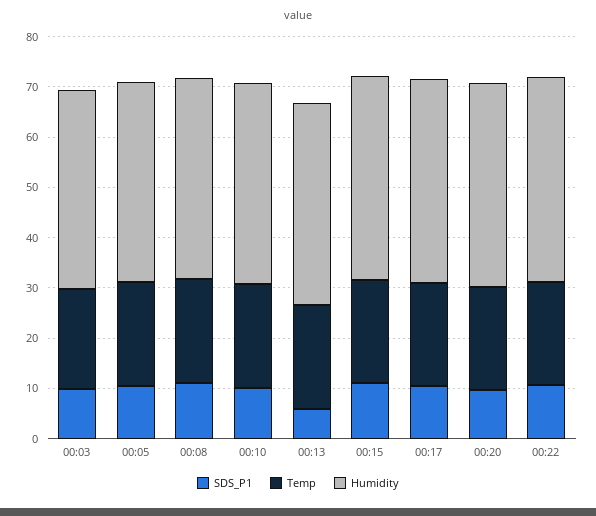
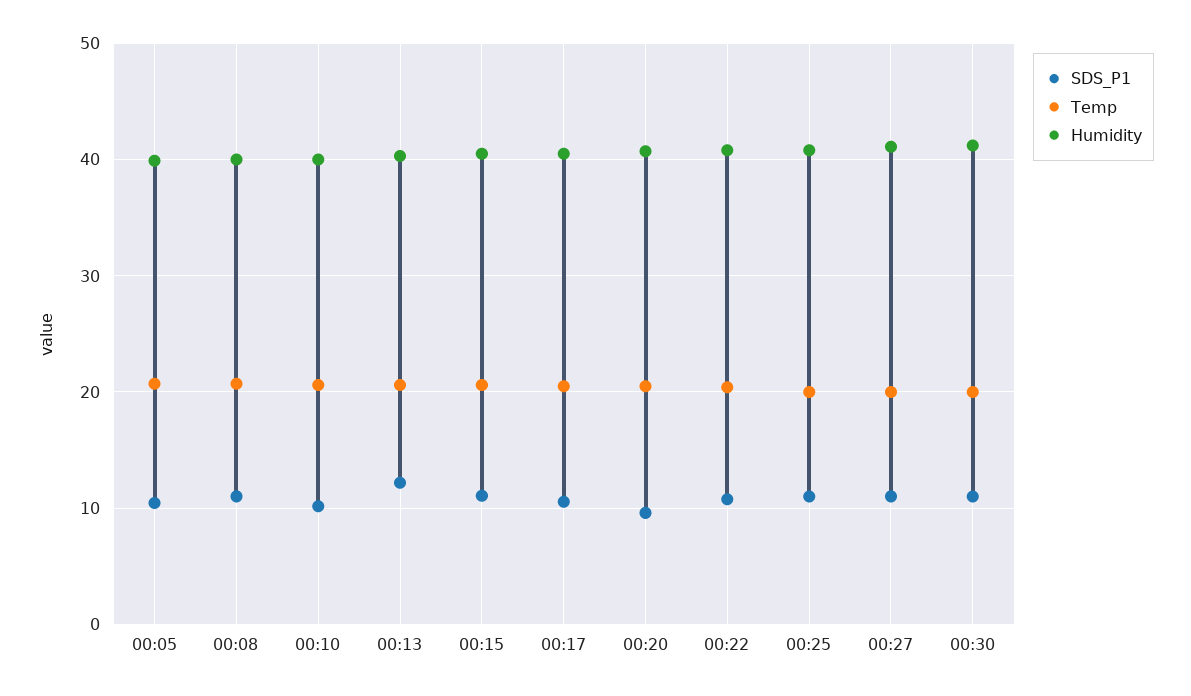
SDS_P1, 00:03: 10 -> none
Temp, 00:03: 20 -> none
Humidity, 00:03: 40 -> none
SDS_P1, 00:13: 6 -> 12
SDS_P1, 00:25: none -> 11
Temp, 00:25: none -> 20
Humidity, 00:25: none -> 41
SDS_P1, 00:27: none -> 11
Temp, 00:27: none -> 20
Humidity, 00:27: none -> 41
SDS_P1, 00:30: none -> 11
Temp, 00:30: none -> 20
Humidity, 00:30: none -> 41

